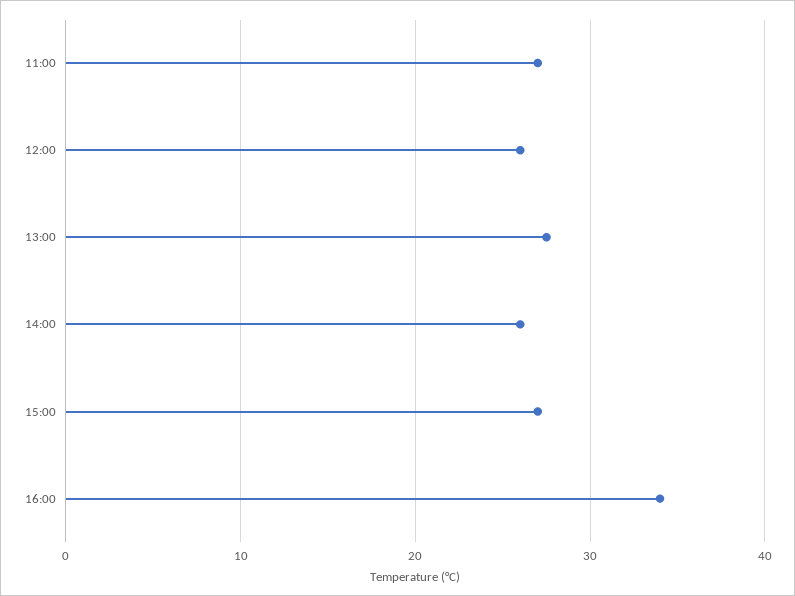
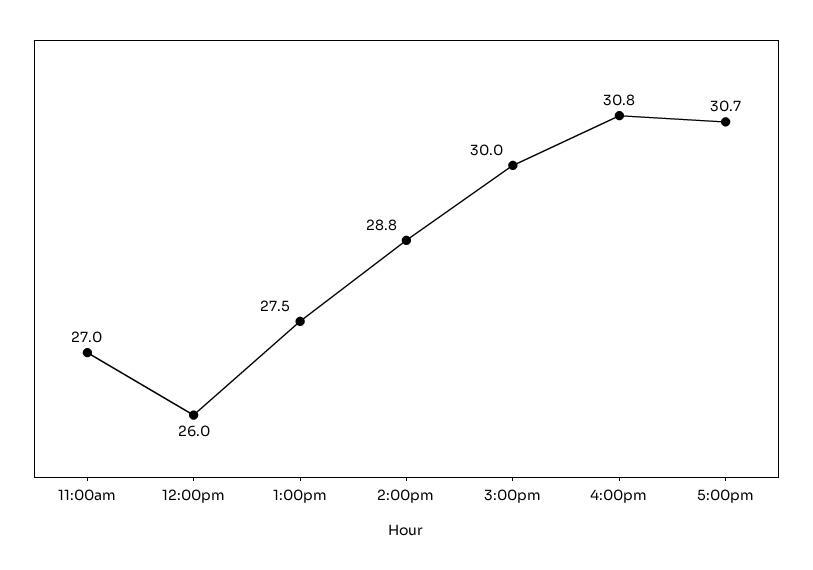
14:00: 26 -> 28.8
15:00: 27 -> 30
16:00: 34 -> 30.8
5:00pm: none -> 30.7

